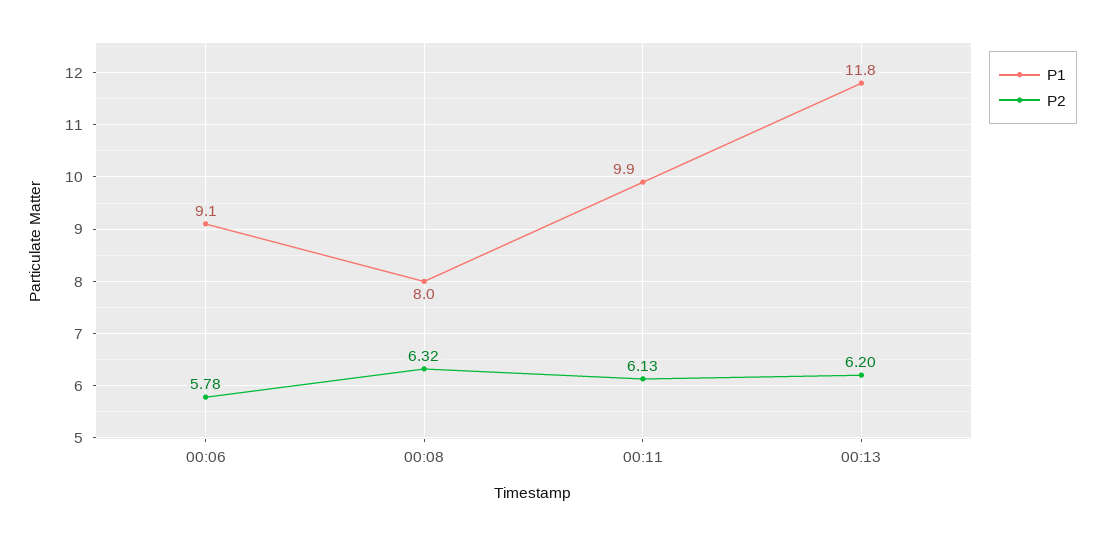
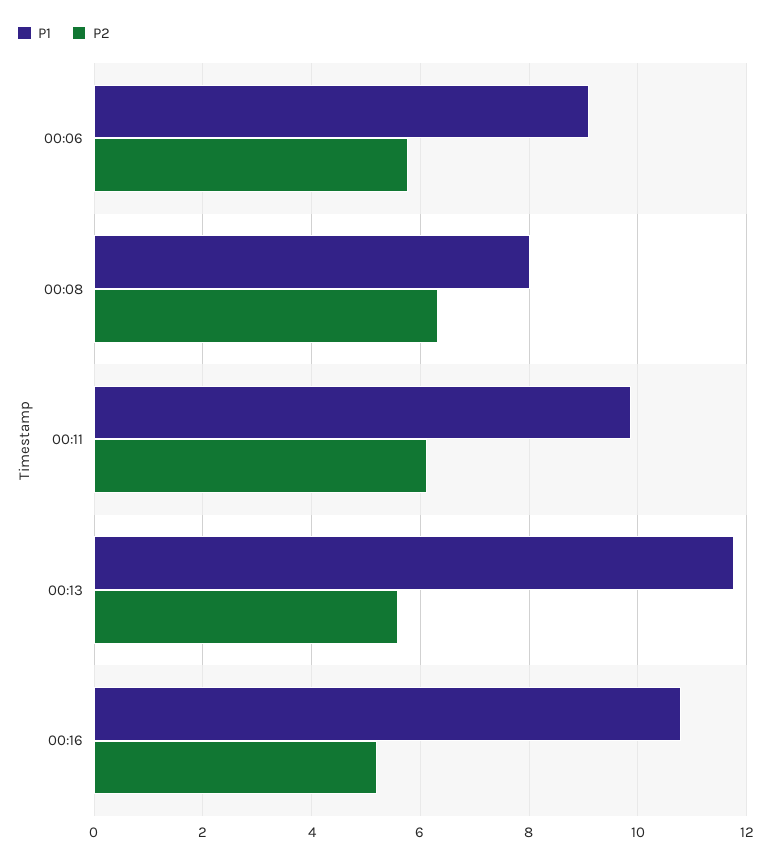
P2, 00:13: 6.2 -> 5.6
P1, 00:16: none -> 10.8
P2, 00:16: none -> 5.2

